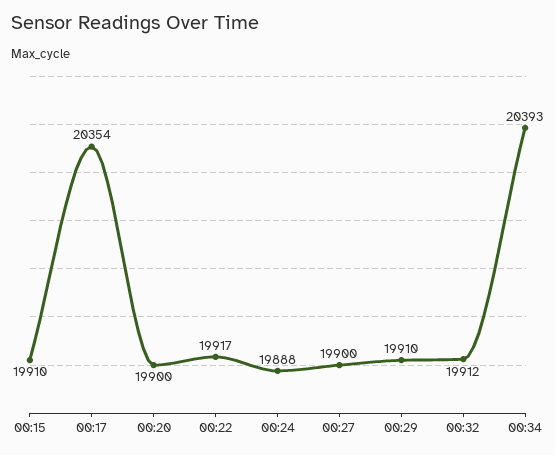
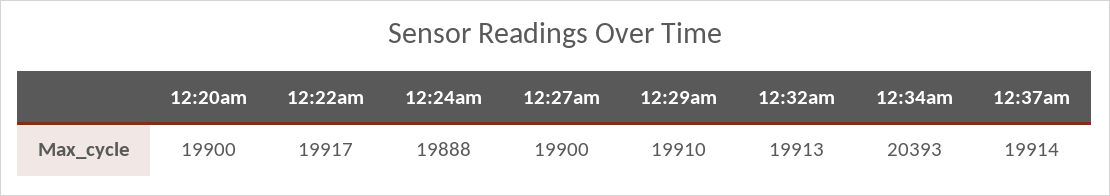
00:15: 19910 -> none
00:17: 20354 -> none
00:32: 19912 -> 19913
12:37am: none -> 19914

